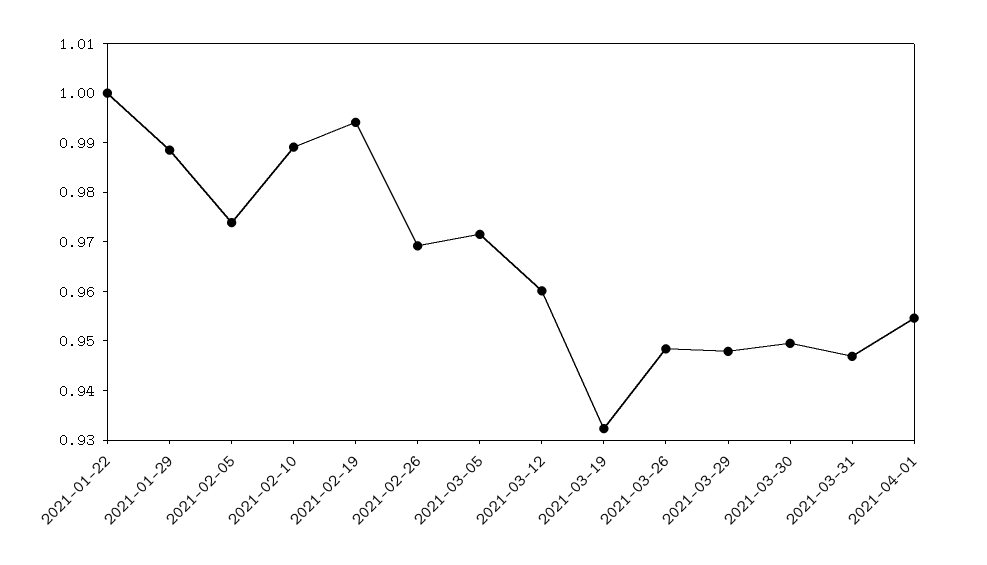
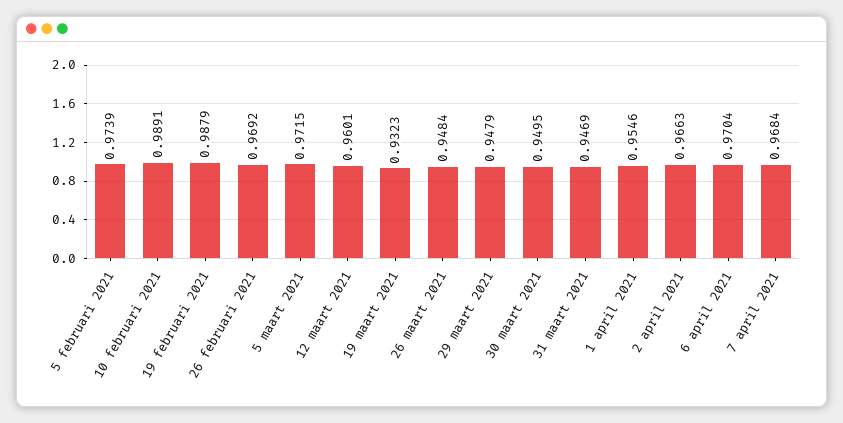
2021-01-22: 1 -> none
2021-01-29: 0.988 -> none
2021-02-19: 0.994 -> 0.9879
2 april 2021: none -> 0.9663
6 april 2021: none -> 0.9704
7 april 2021: none -> 0.9684

